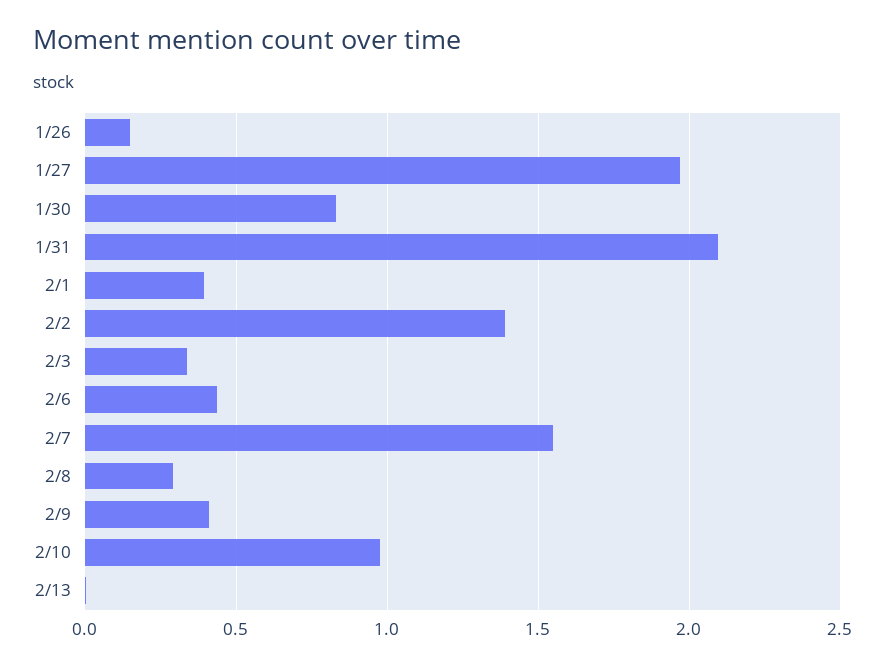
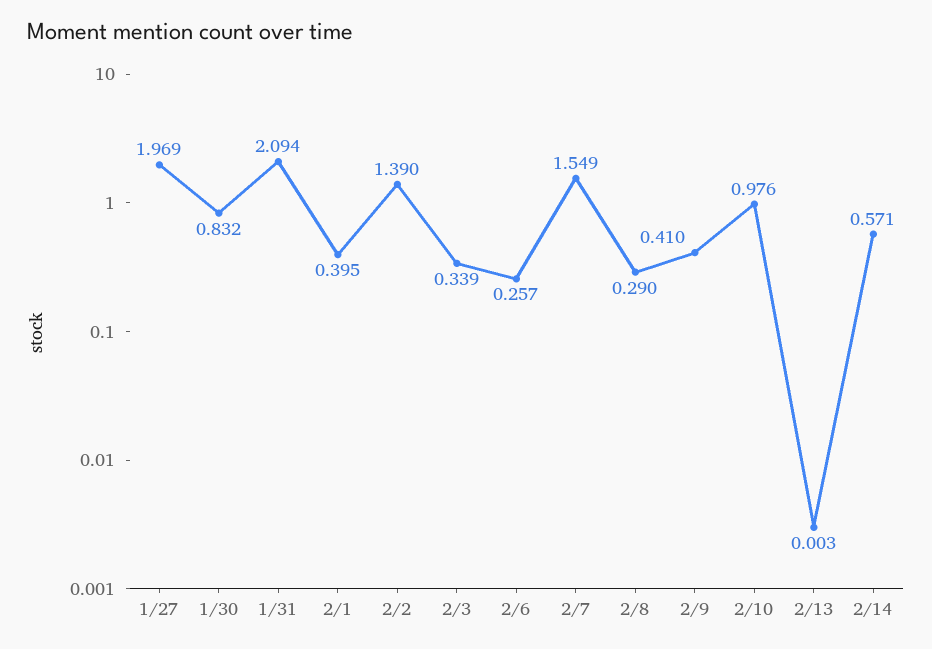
1/26: 0.15 -> none
2/6: 0.45 -> 0.257
2/14: none -> 0.571

